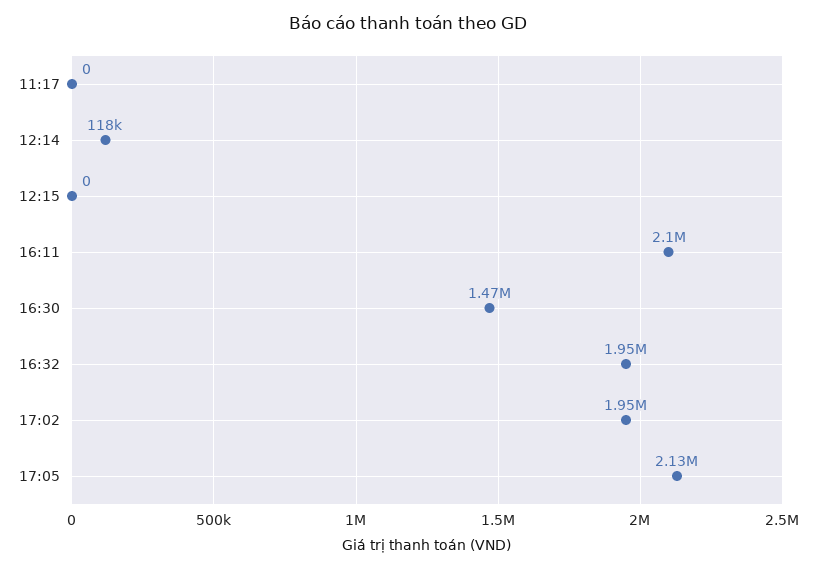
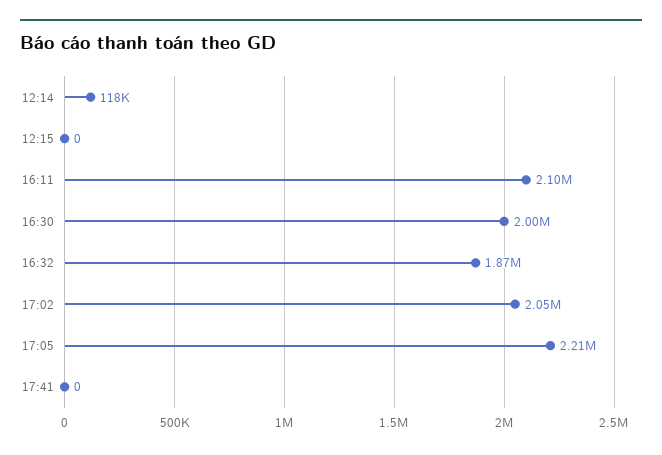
11:17: 0 -> none
16:30: 1470000 -> 2000000
16:32: 1950000 -> 1870000
17:02: 1950000 -> 2050000
17:05: 2130000 -> 2210000
17:41: none -> 0

